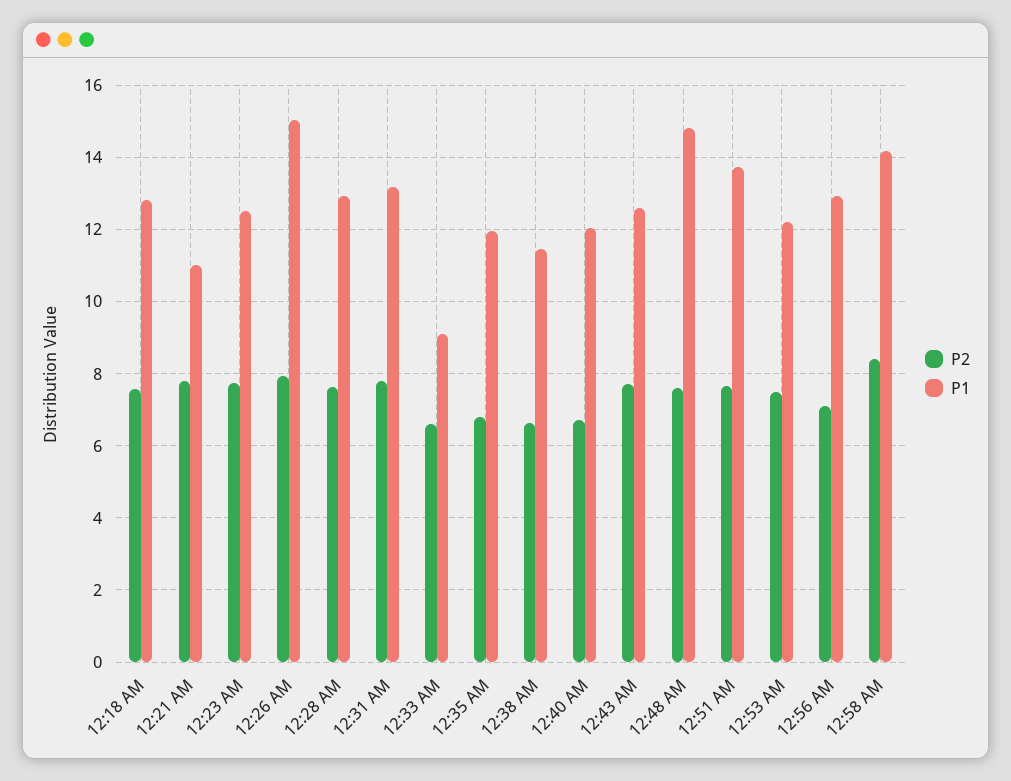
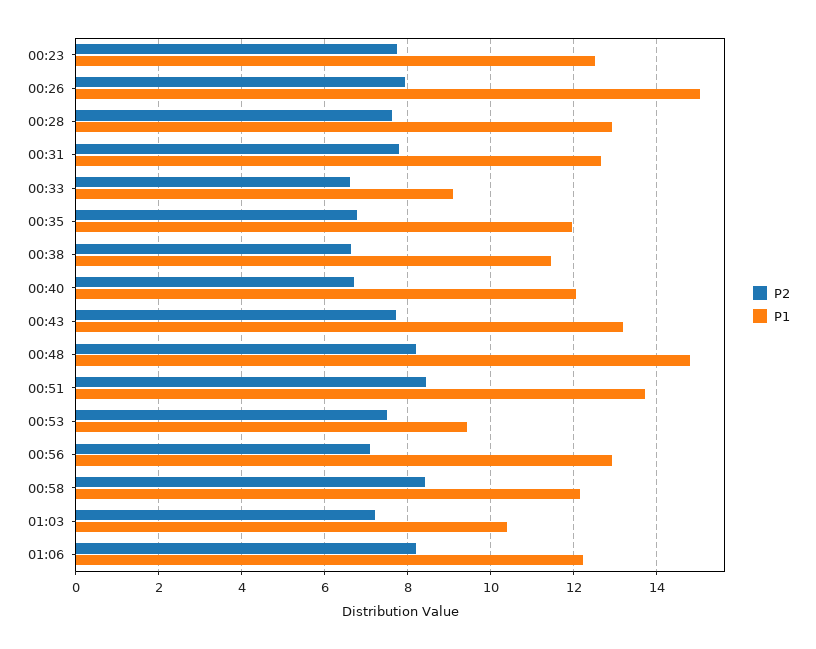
P2, 12:18 AM: 7.6 -> none
P1, 12:18 AM: 12.8 -> none
P2, 12:21 AM: 7.8 -> none
P1, 12:21 AM: 11 -> none
P1, 12:31 AM: 13.2 -> 12.6
P1, 12:43 AM: 12.6 -> 13.2
P2, 12:48 AM: 7.6 -> 8.2
P2, 12:51 AM: 7.6 -> 8.4
P1, 12:53 AM: 12.2 -> 9.4
P1, 12:58 AM: 14.2 -> 12.2
P2, 01:03: none -> 7.2
P1, 01:03: none -> 10.4
P2, 01:06: none -> 8.2
P1, 01:06: none -> 12.2

